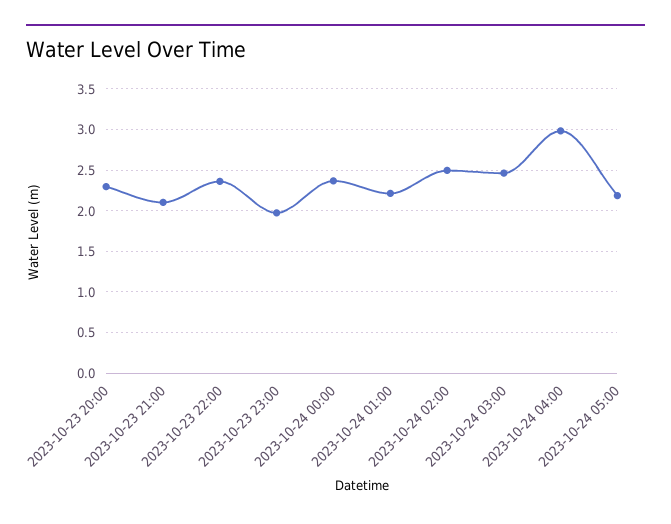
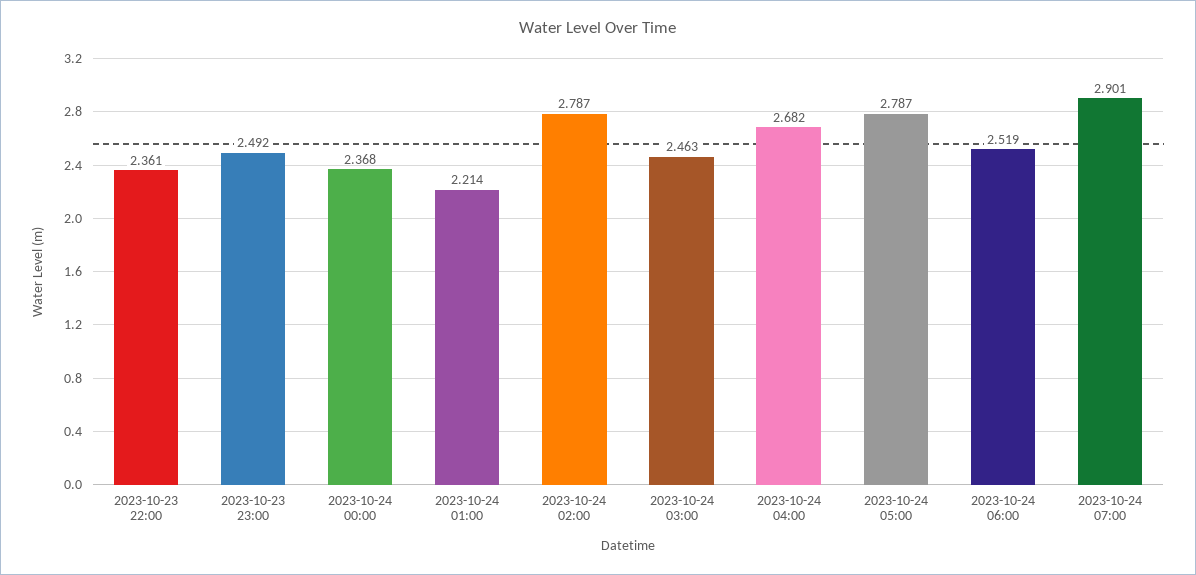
2023-10-23 20:00: 2.3 -> none
2023-10-23 21:00: 2.1 -> none
2023-10-23 23:00: 2 -> 2.492
2023-10-24 02:00: 2.5 -> 2.787
2023-10-24 04:00: 3 -> 2.682
2023-10-24 05:00: 2.2 -> 2.787
2023-10-24 06:00: none -> 2.519
2023-10-24 07:00: none -> 2.901

